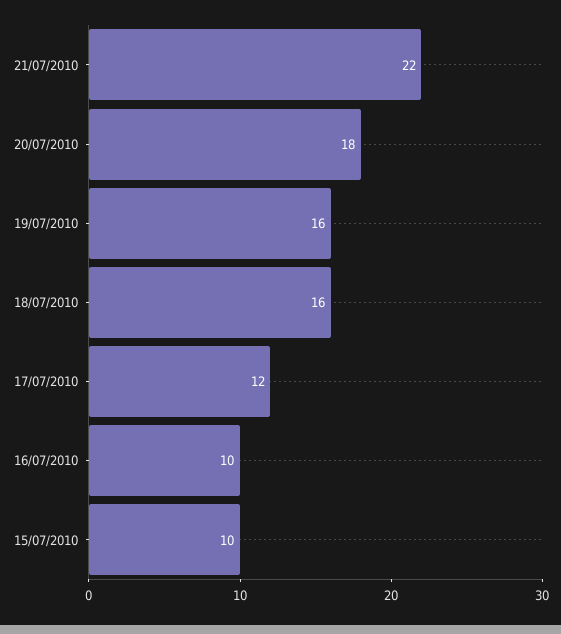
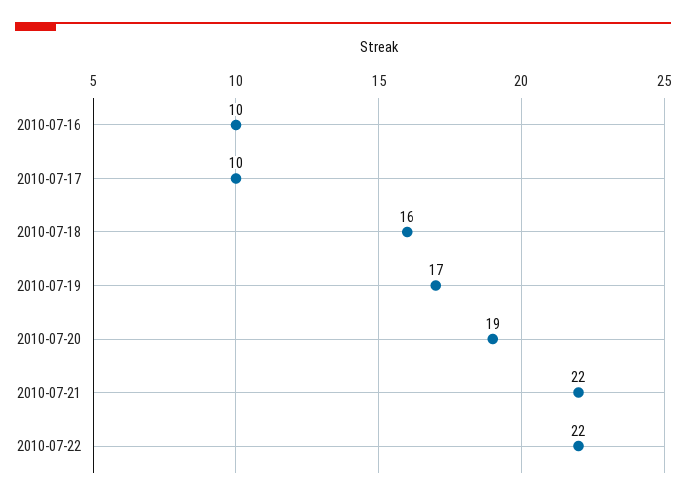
20/07/2010: 18 -> 19
19/07/2010: 16 -> 17
17/07/2010: 12 -> 10
15/07/2010: 10 -> none
2010-07-22: none -> 22

